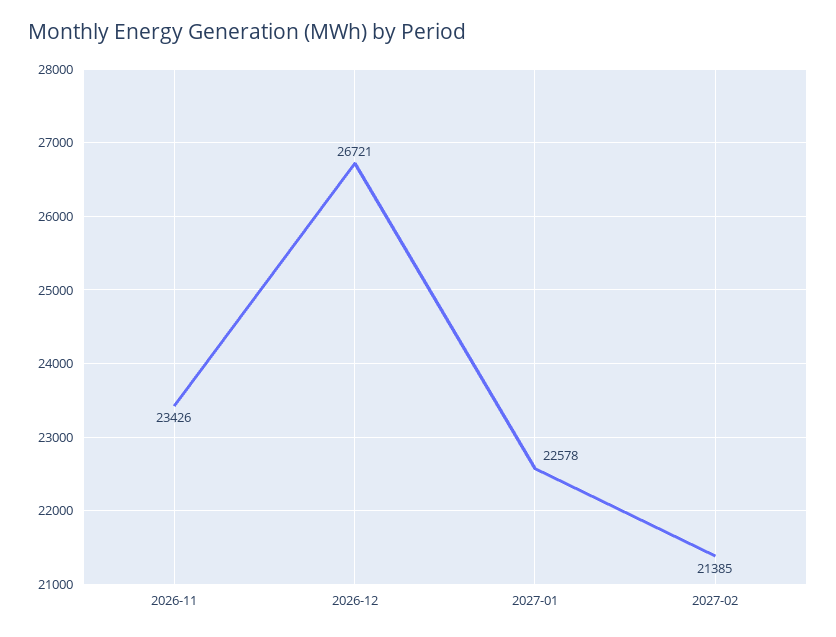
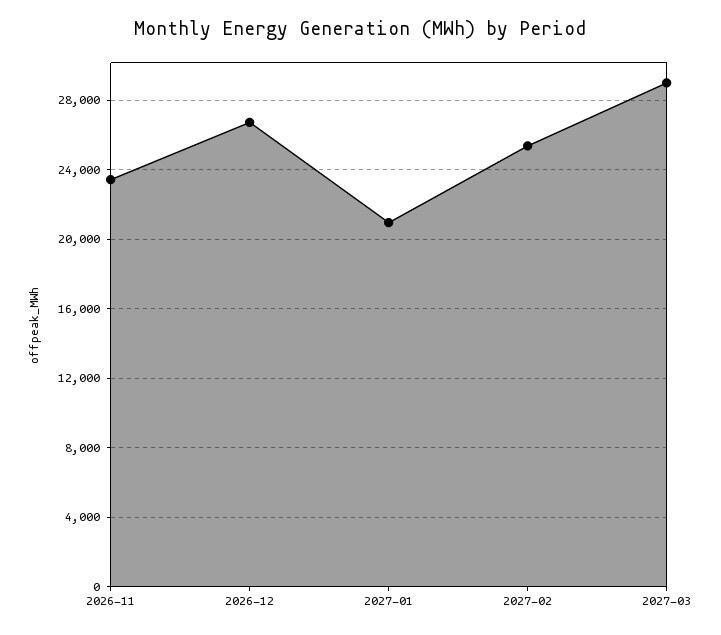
2027-01: 22578 -> 21000
2027-02: 21385 -> 25500
2027-03: none -> 29000

